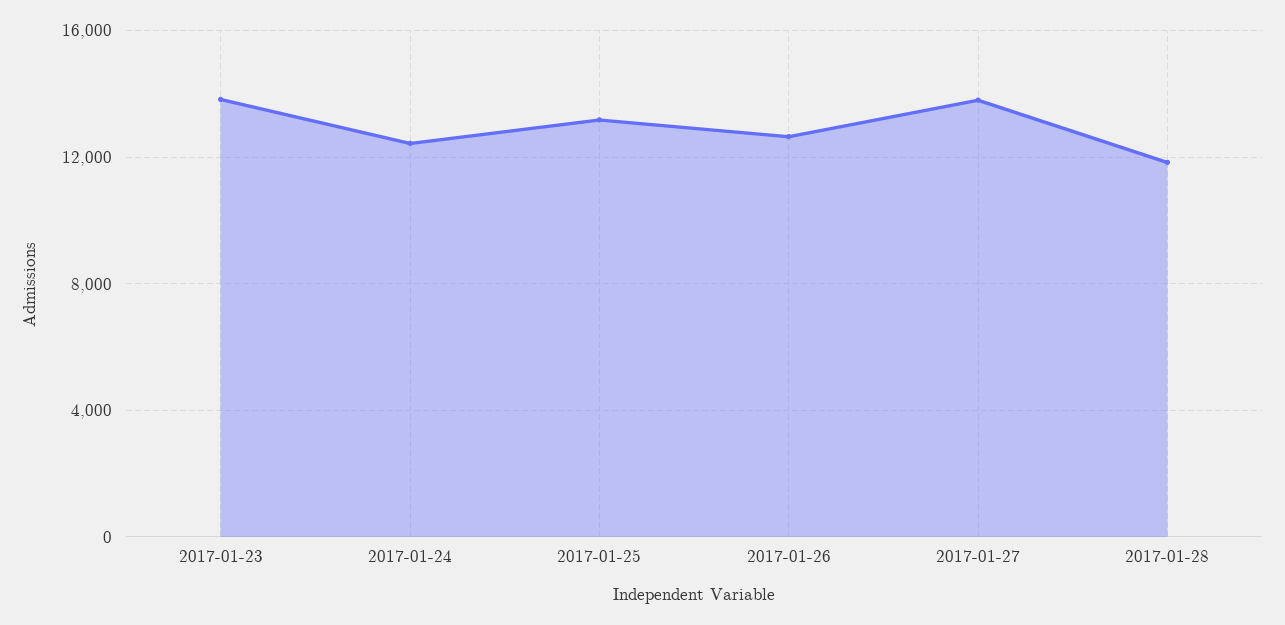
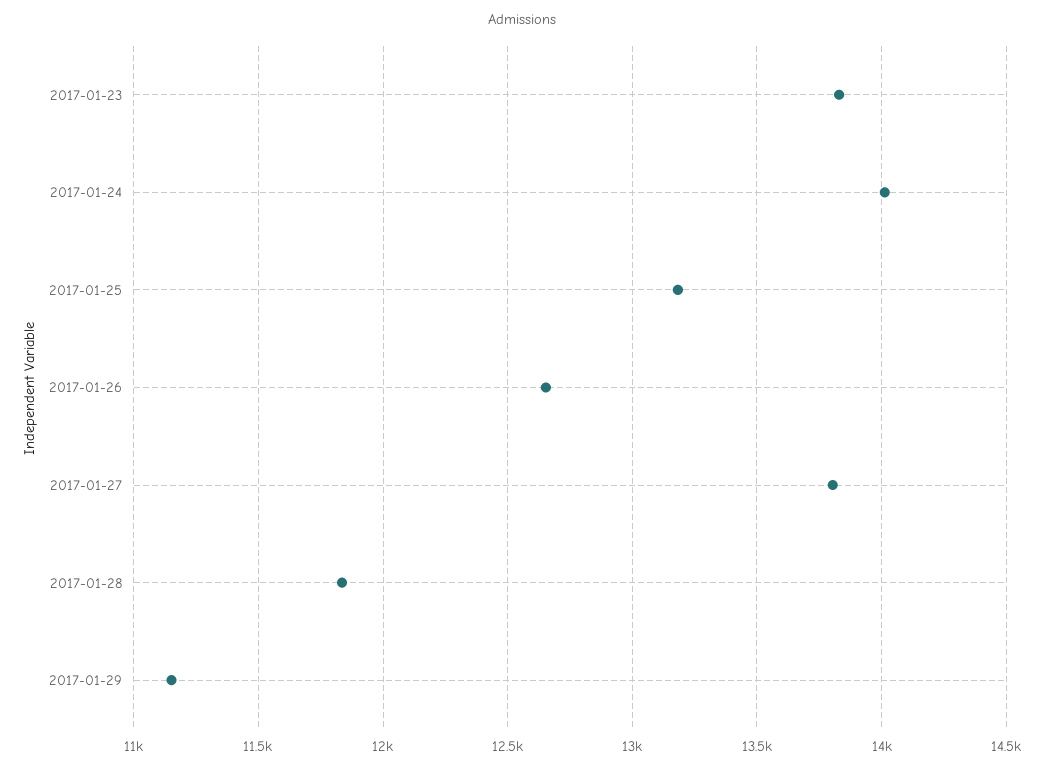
2017-01-24: 12500 -> 14000
2017-01-29: none -> 11150

